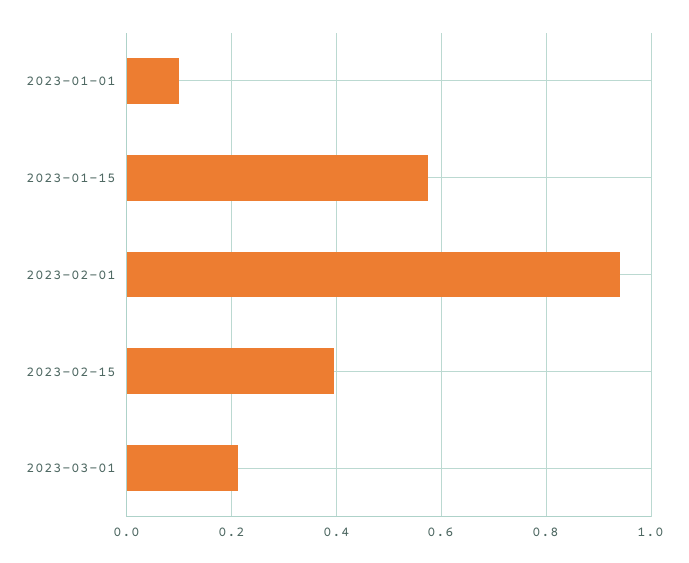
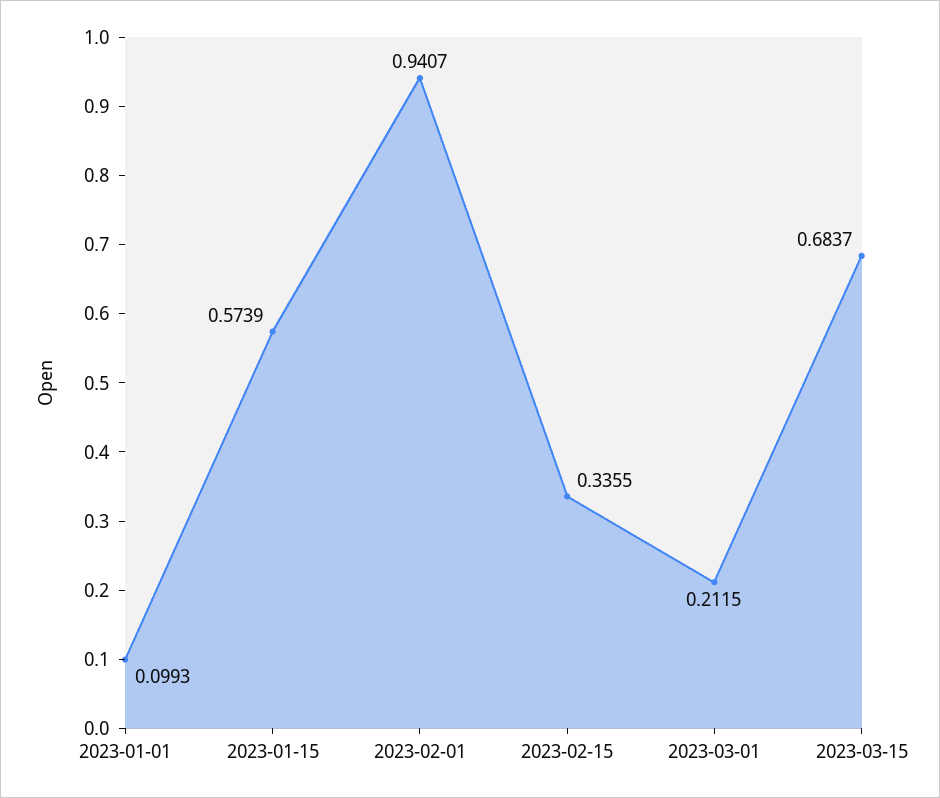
2023-02-15: 0.4 -> 0.3355
2023-03-15: none -> 0.6837

